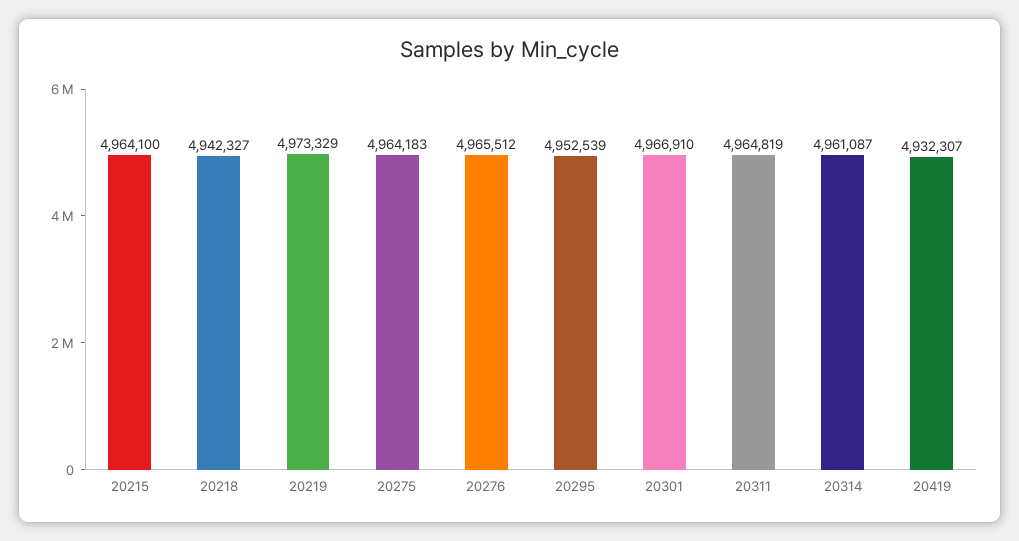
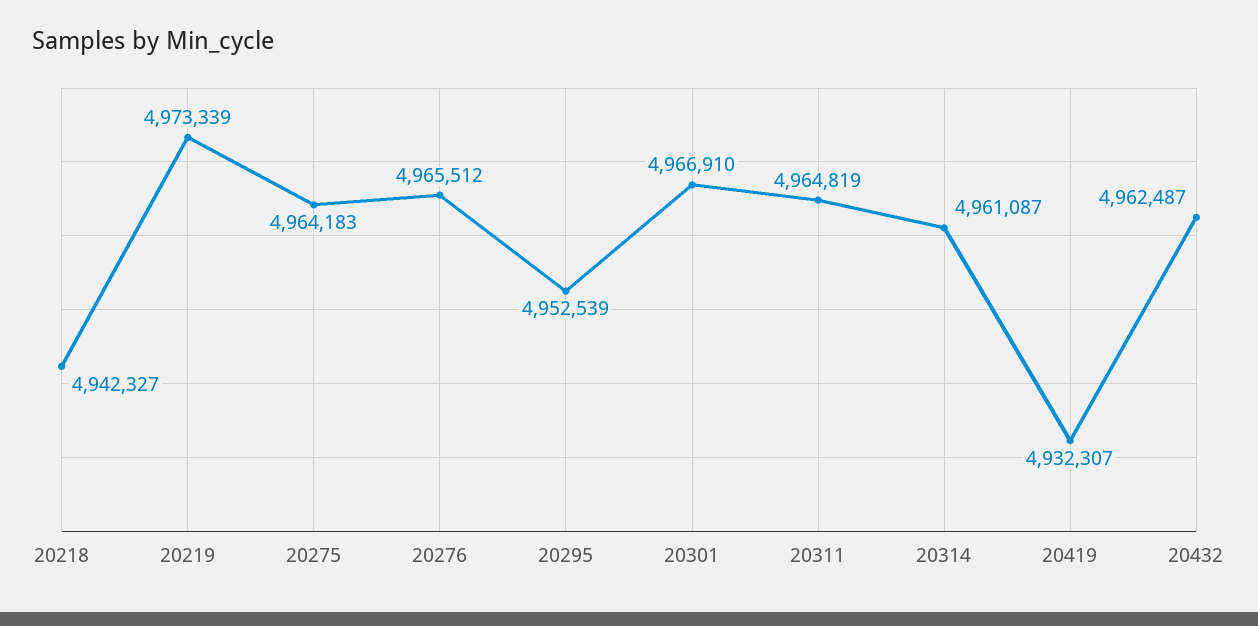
20215: 4964100 -> none
20219: 4973329 -> 4973339
20432: none -> 4962487

